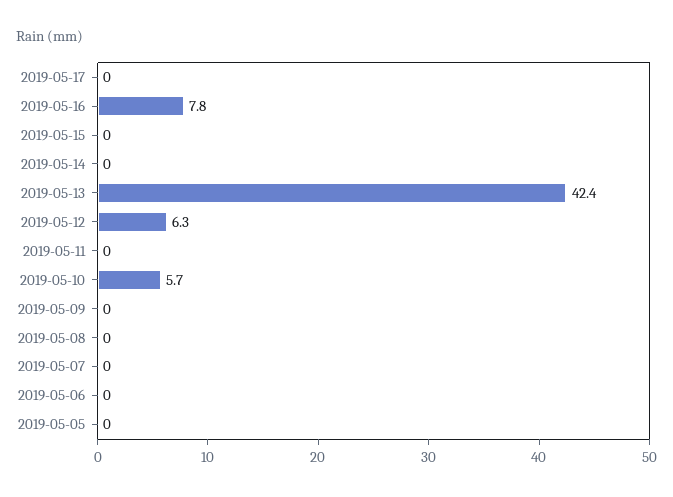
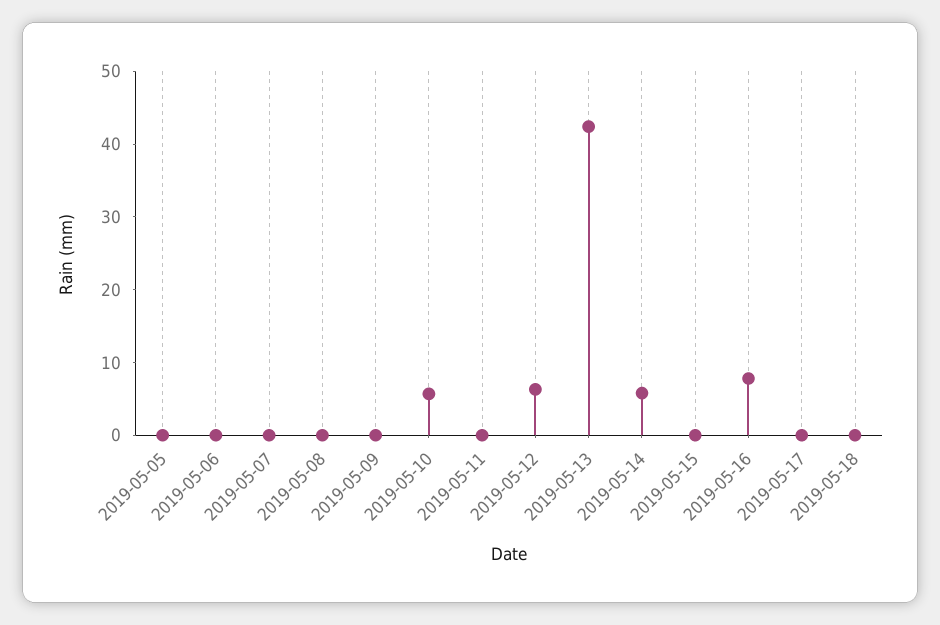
2019-05-14: 0 -> 6
2019-05-18: none -> 0

